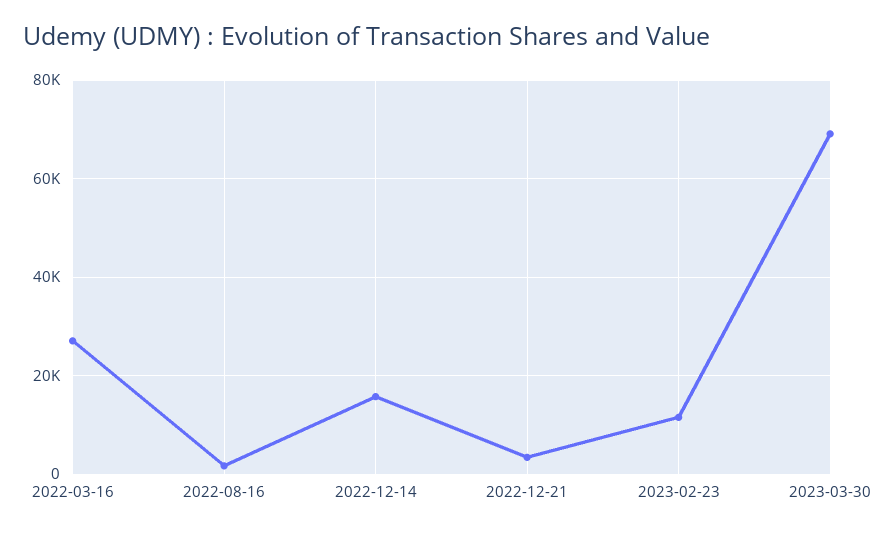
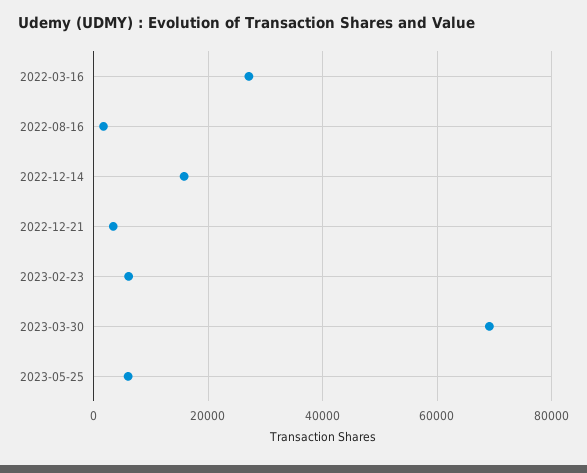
2023-02-23: 12000 -> 6000
2023-05-25: none -> 6000

